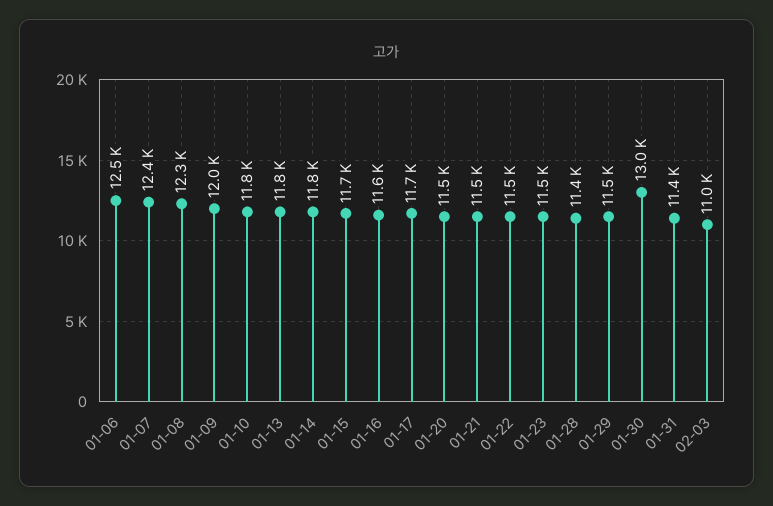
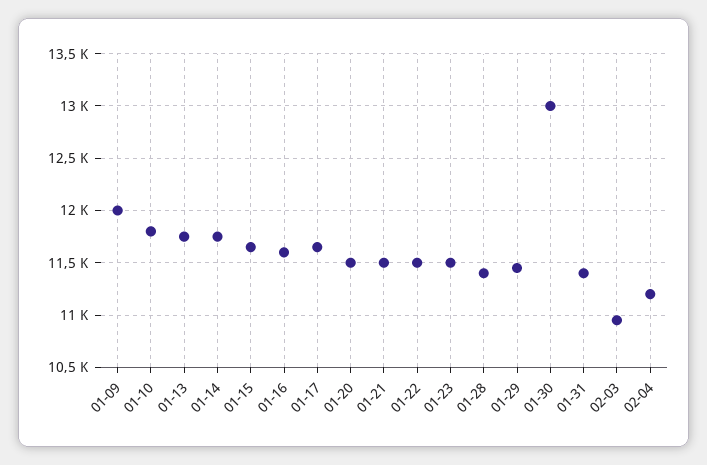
01-06: 12500 -> none
01-07: 12400 -> none
01-08: 12300 -> none
02-04: none -> 11200

